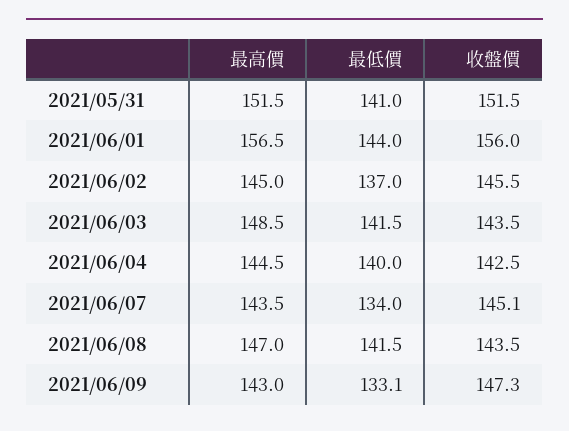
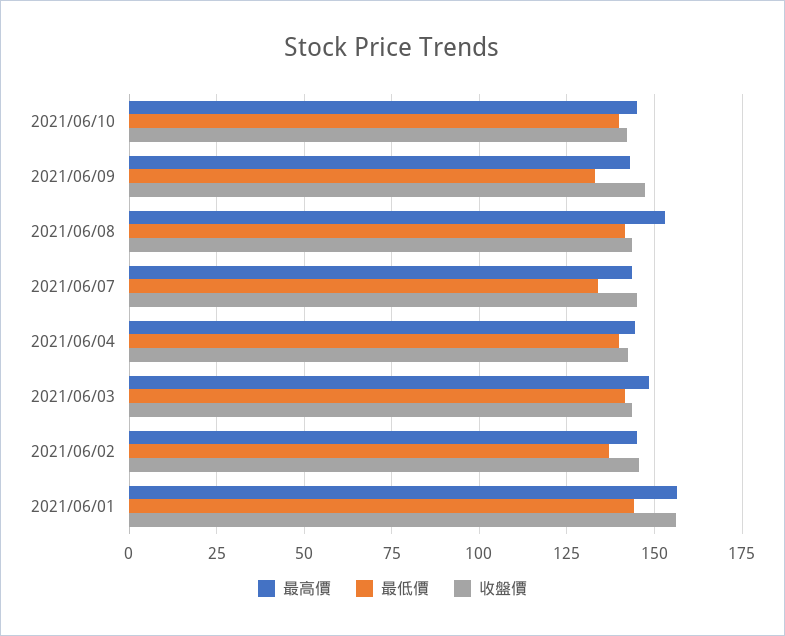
最高價, 2021/05/31: 151.5 -> none
最低價, 2021/05/31: 141 -> none
收盤價, 2021/05/31: 151.5 -> none
最高價, 2021/06/08: 147 -> 152.5
最高價, 2021/06/10: none -> 145
最低價, 2021/06/10: none -> 140
收盤價, 2021/06/10: none -> 142.5

